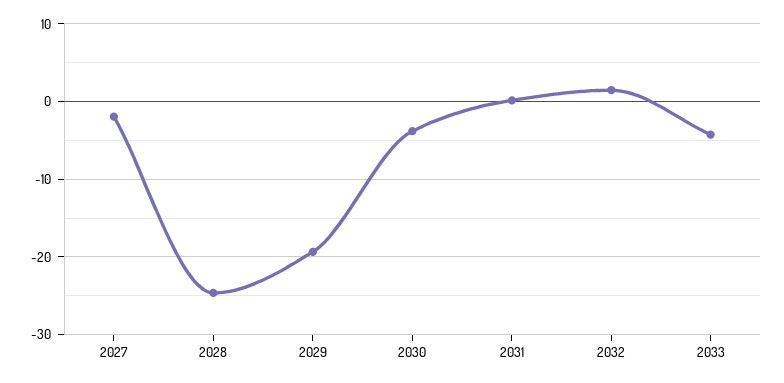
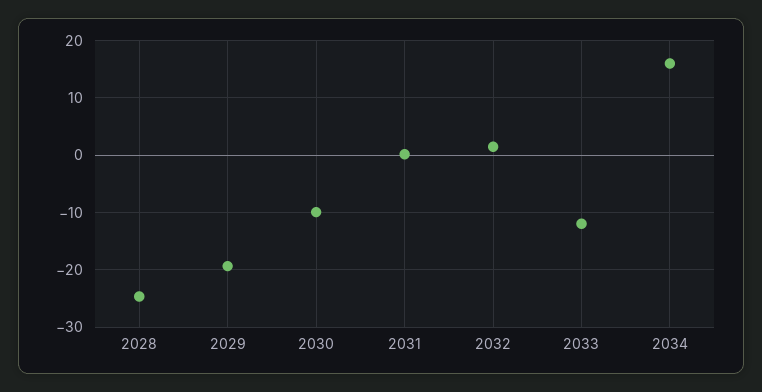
2027: -2 -> none
2030: -4 -> -10
2033: -4 -> -12
2034: none -> 16

